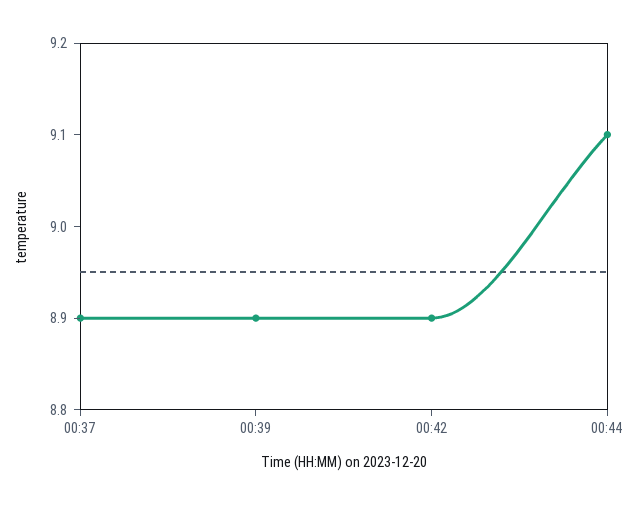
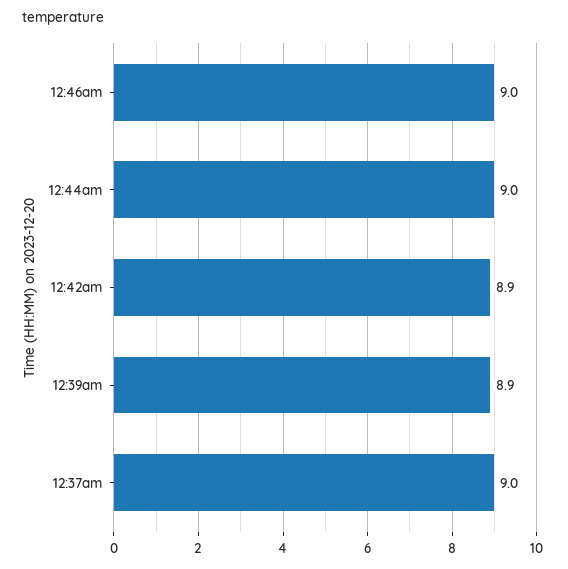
00:37: 8.9 -> 9
00:44: 9.1 -> 9
12:46am: none -> 9

